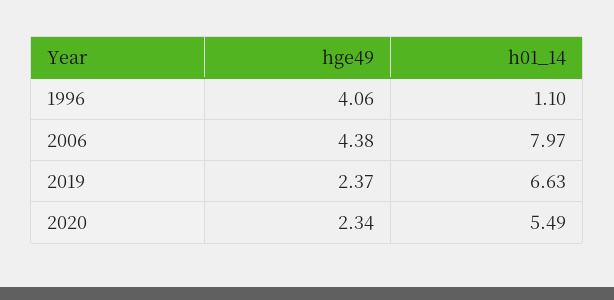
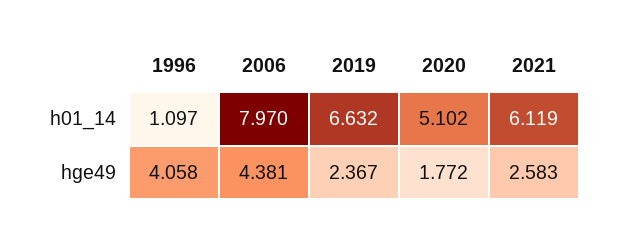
hge49, 2020: 2.34 -> 1.772
h01_14, 2020: 5.49 -> 5.102
h01_14, 2021: none -> 6.119
hge49, 2021: none -> 2.583

